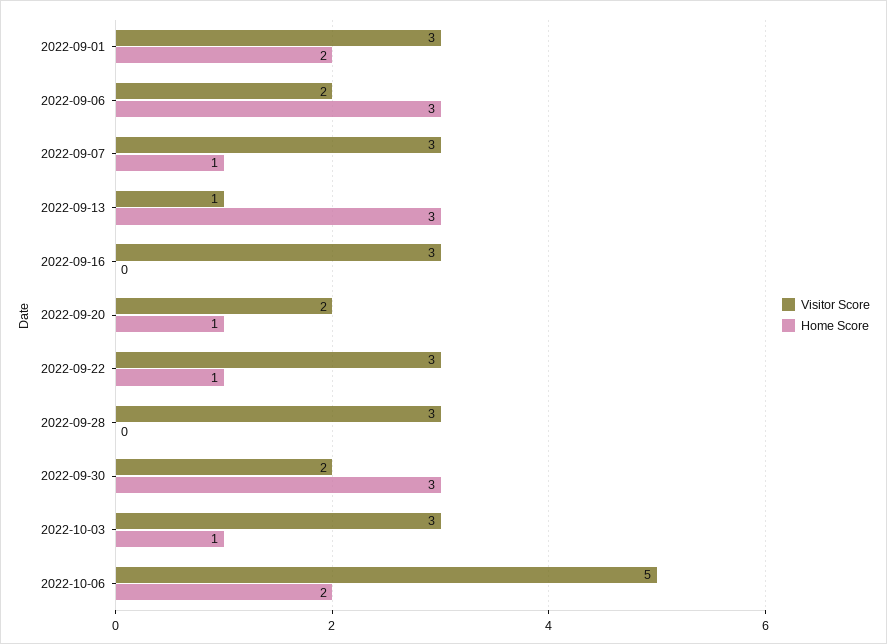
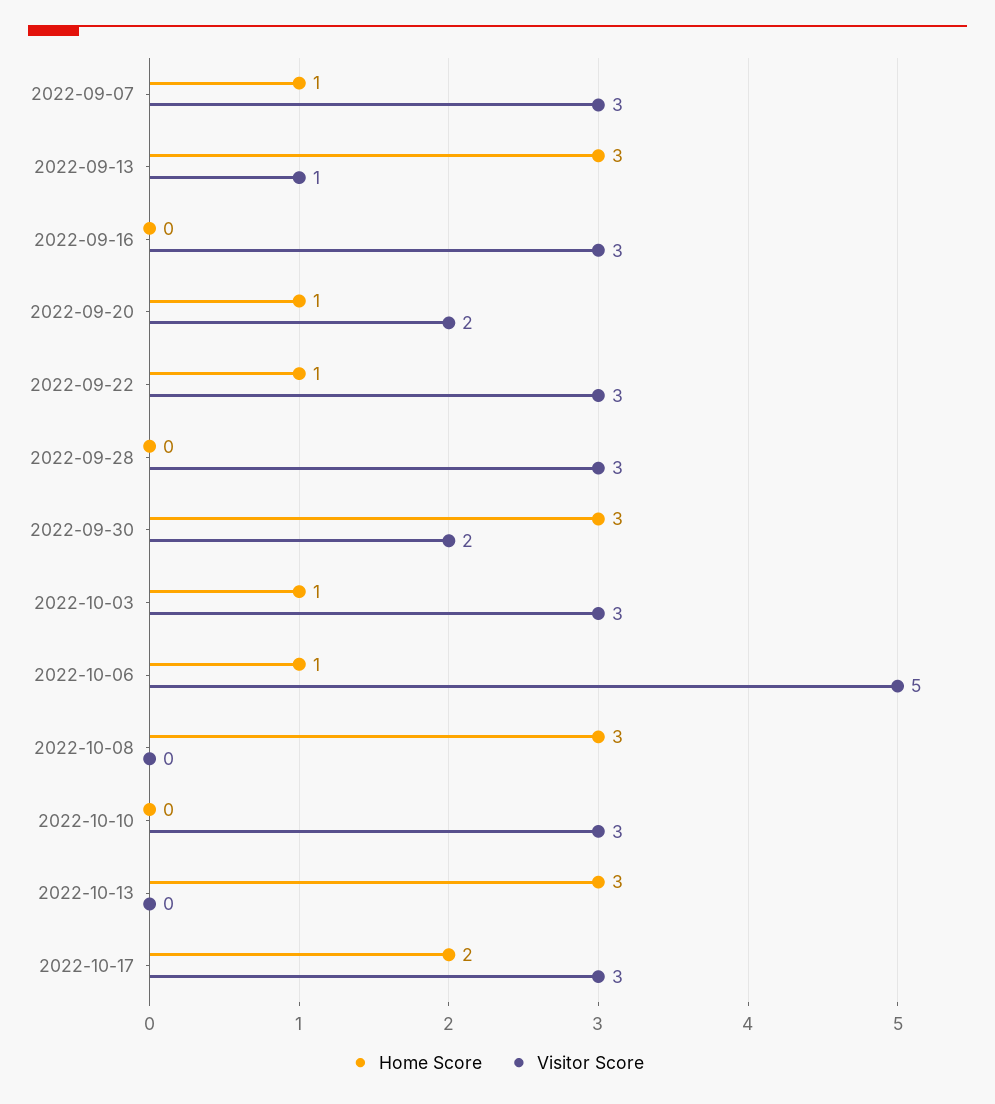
Visitor Score, 2022-09-01: 3 -> none
Home Score, 2022-09-01: 2 -> none
Visitor Score, 2022-09-06: 2 -> none
Home Score, 2022-09-06: 3 -> none
Home Score, 2022-10-06: 2 -> 1
Home Score, 2022-10-08: none -> 3
Visitor Score, 2022-10-08: none -> 0
Home Score, 2022-10-10: none -> 0
Visitor Score, 2022-10-10: none -> 3
Home Score, 2022-10-13: none -> 3
Visitor Score, 2022-10-13: none -> 0
Home Score, 2022-10-17: none -> 2
Visitor Score, 2022-10-17: none -> 3

